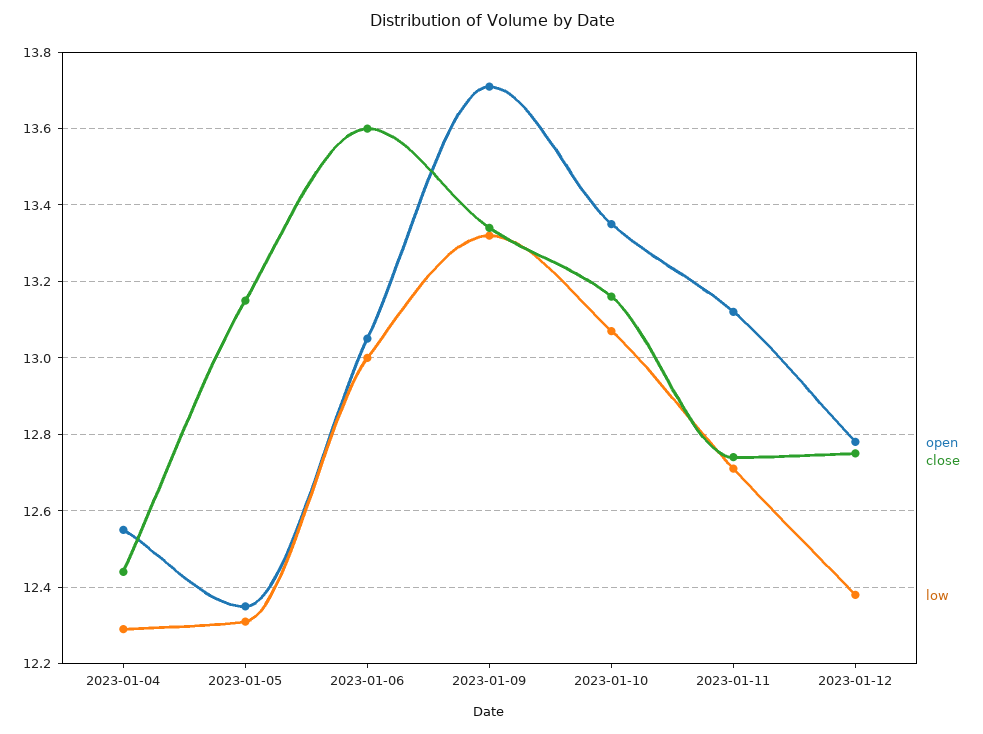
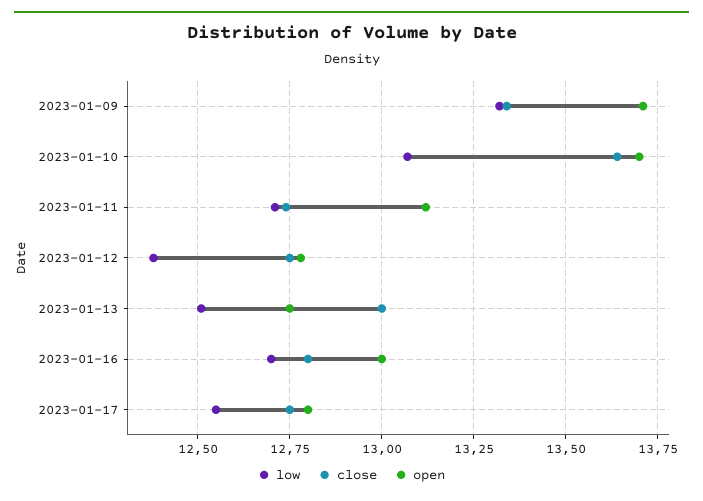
open, 2023-01-04: 12.55 -> none
close, 2023-01-04: 12.45 -> none
low, 2023-01-04: 12.3 -> none
open, 2023-01-05: 12.35 -> none
close, 2023-01-05: 13.15 -> none
low, 2023-01-05: 12.3 -> none
open, 2023-01-06: 13.05 -> none
close, 2023-01-06: 13.6 -> none
low, 2023-01-06: 13 -> none
open, 2023-01-10: 13.35 -> 13.7
close, 2023-01-10: 13.15 -> 13.65
low, 2023-01-13: none -> 12.5
close, 2023-01-13: none -> 13
open, 2023-01-13: none -> 12.75
low, 2023-01-16: none -> 12.7
close, 2023-01-16: none -> 12.8
open, 2023-01-16: none -> 13
low, 2023-01-17: none -> 12.55
close, 2023-01-17: none -> 12.75
open, 2023-01-17: none -> 12.8

